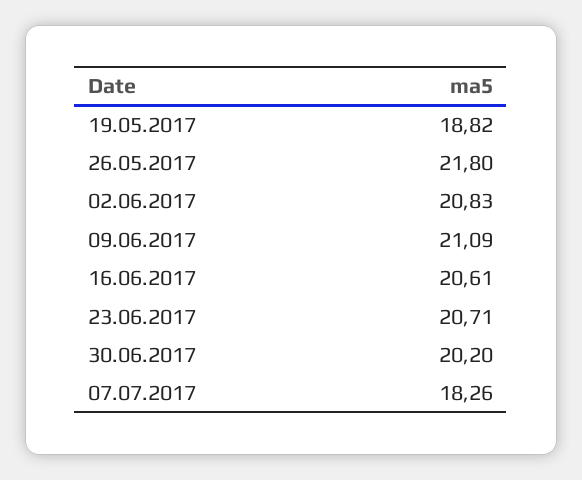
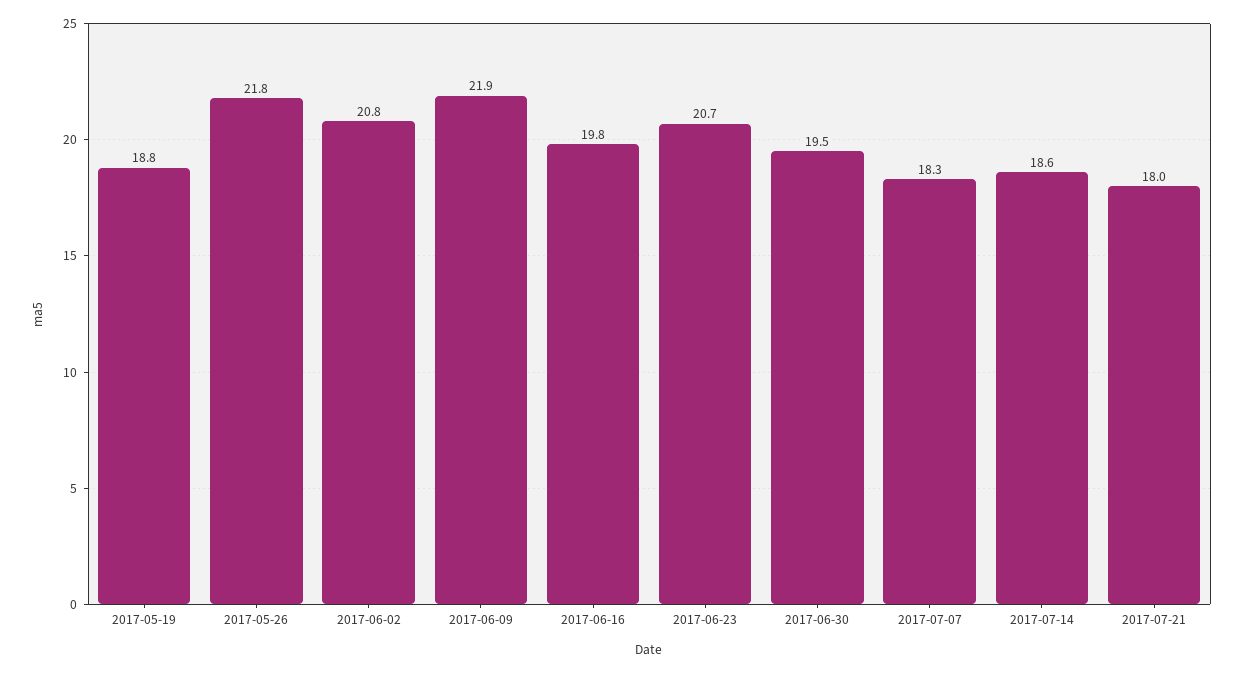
09.06.2017: 21.09 -> 21.9
16.06.2017: 20.61 -> 19.8
30.06.2017: 20.2 -> 19.5
2017-07-14: none -> 18.6
2017-07-21: none -> 18

